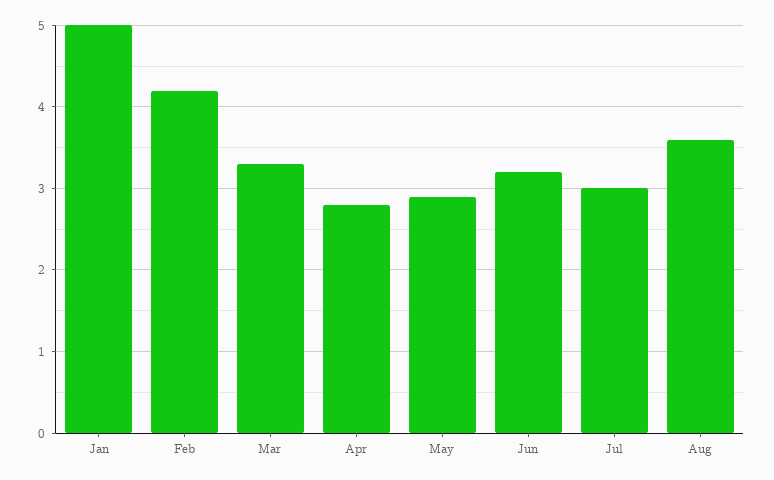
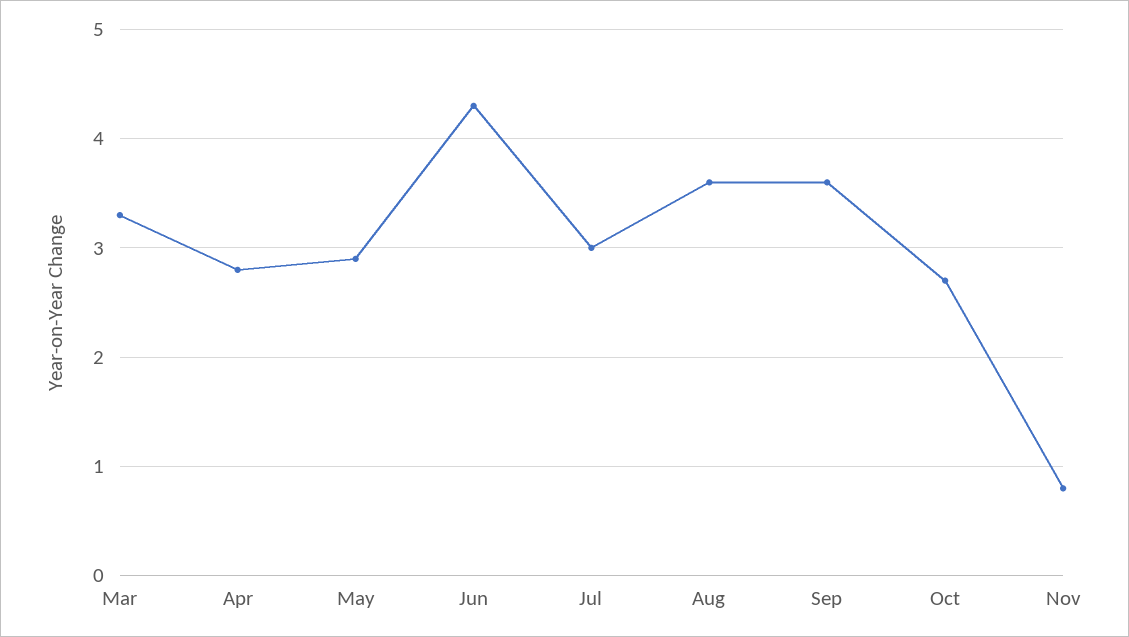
Jan: 5 -> none
Feb: 4.2 -> none
Jun: 3.2 -> 4.3
Sep: none -> 3.6
Oct: none -> 2.7
Nov: none -> 0.8

